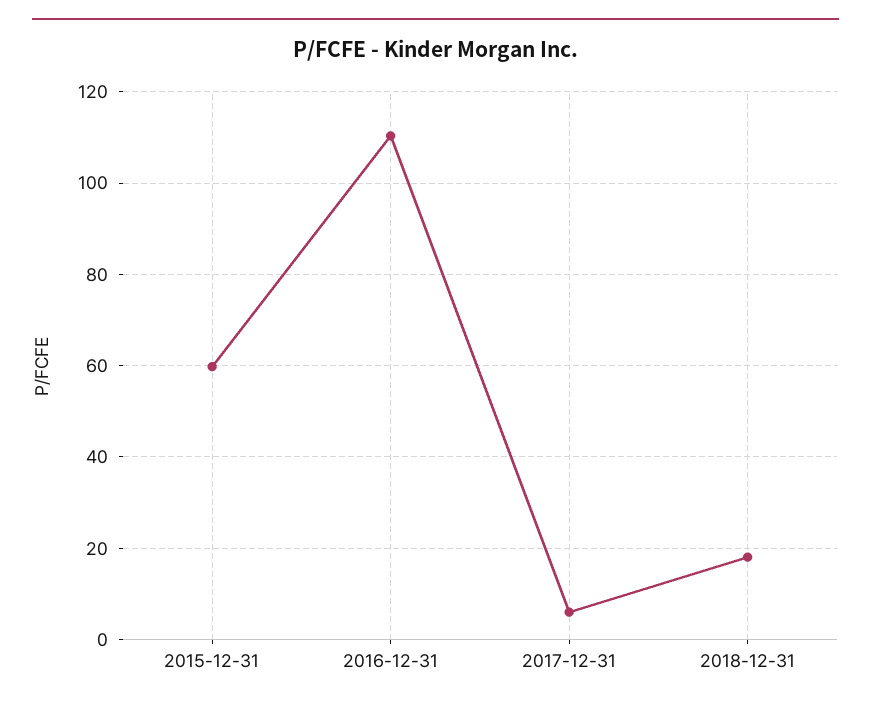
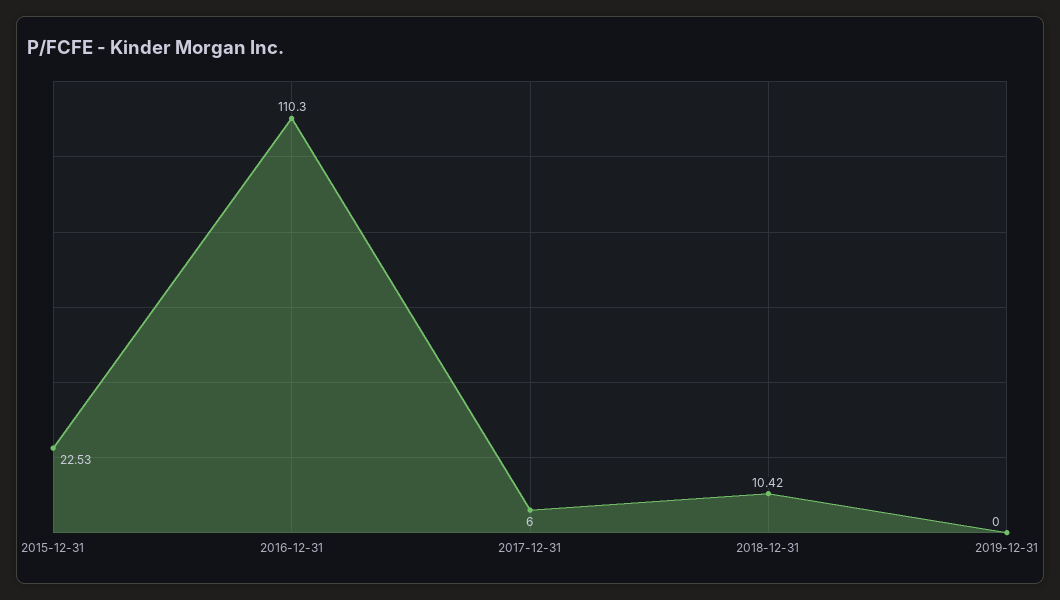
2015-12-31: 60 -> 22.53
2018-12-31: 18 -> 10.42
2019-12-31: none -> 0

